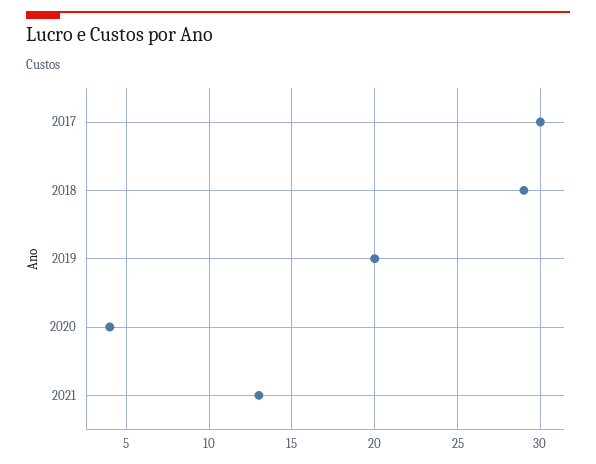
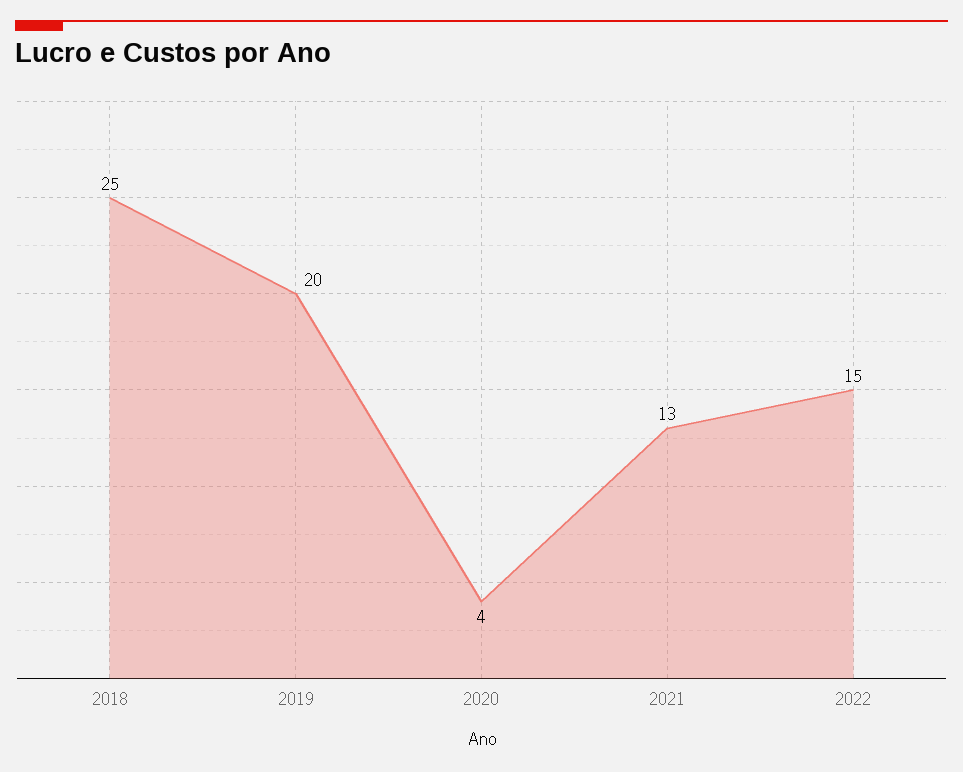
2017: 30 -> none
2018: 29 -> 25
2022: none -> 15

